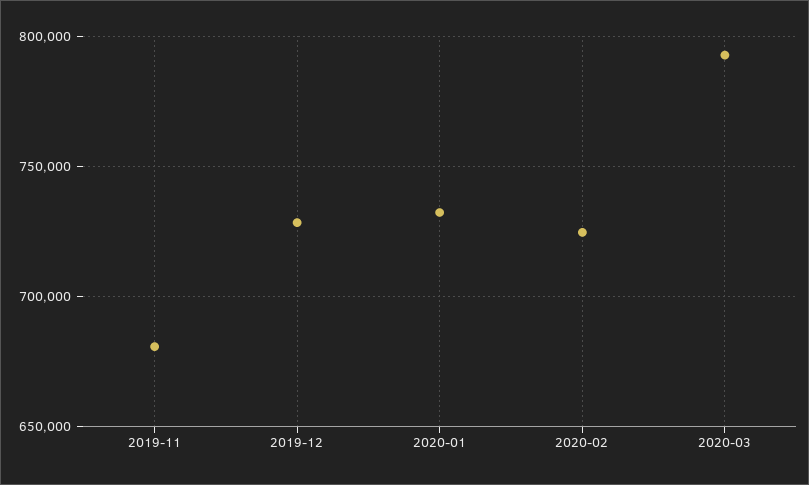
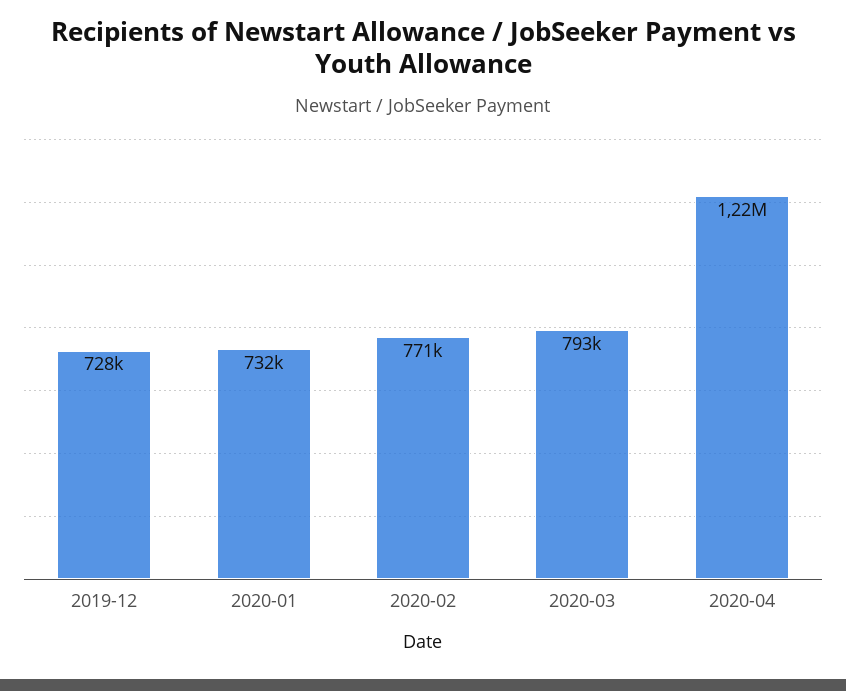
2019-11: 680000 -> none
2020-02: 725000 -> 771000
2020-04: none -> 1220000

